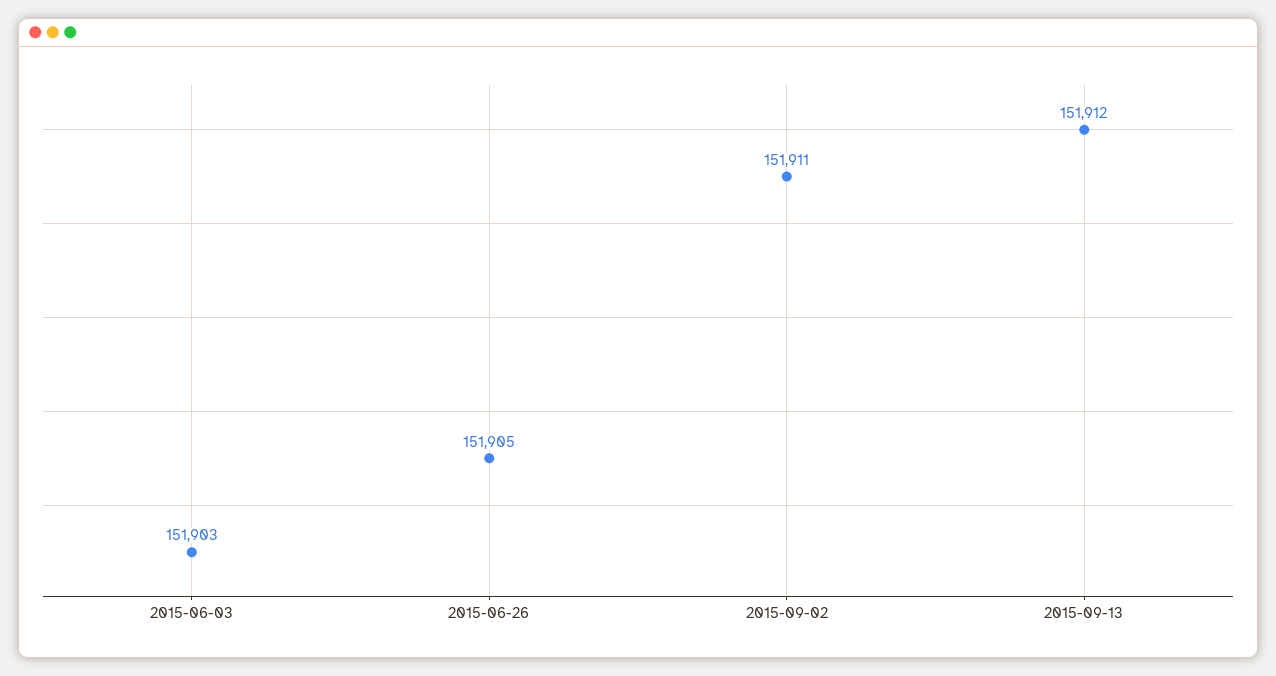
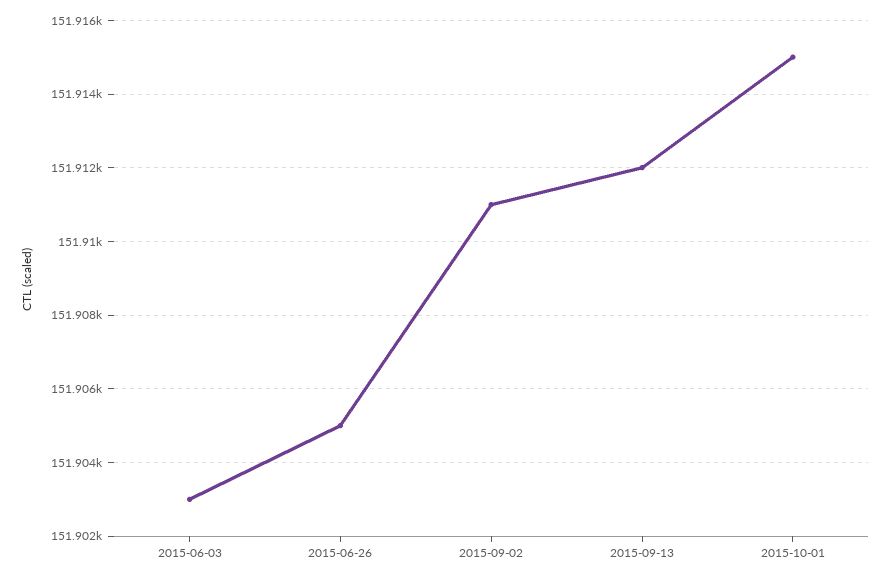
2015-10-01: none -> 151915

